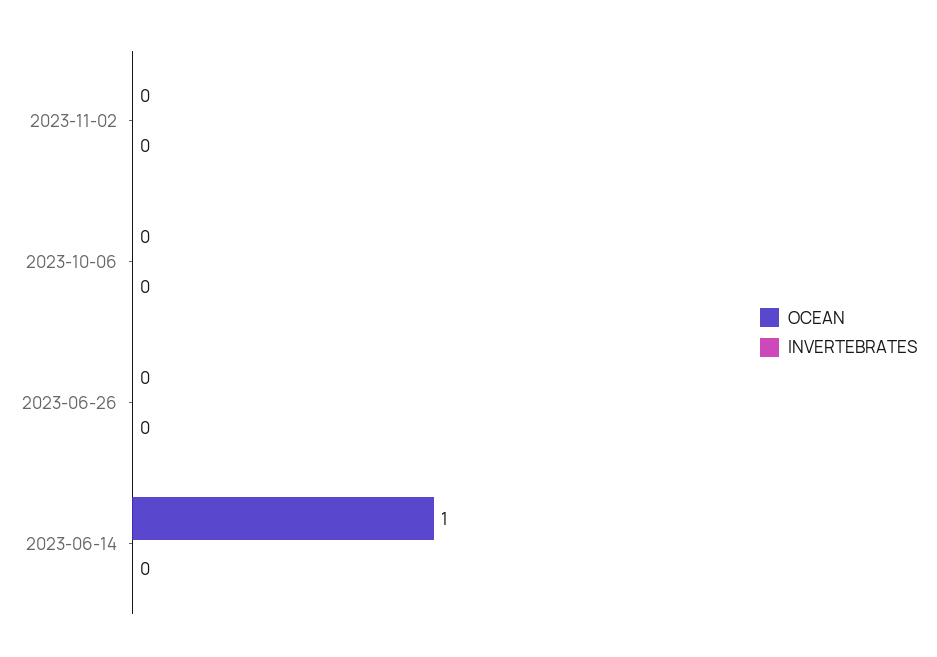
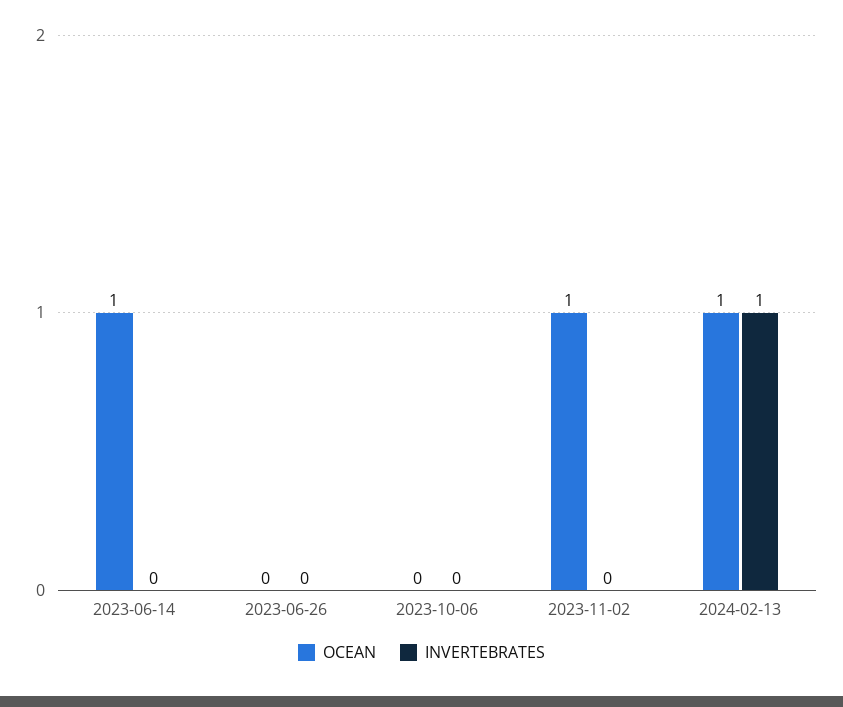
OCEAN, 2023-11-02: 0 -> 1
OCEAN, 2024-02-13: none -> 1
INVERTEBRATES, 2024-02-13: none -> 1

